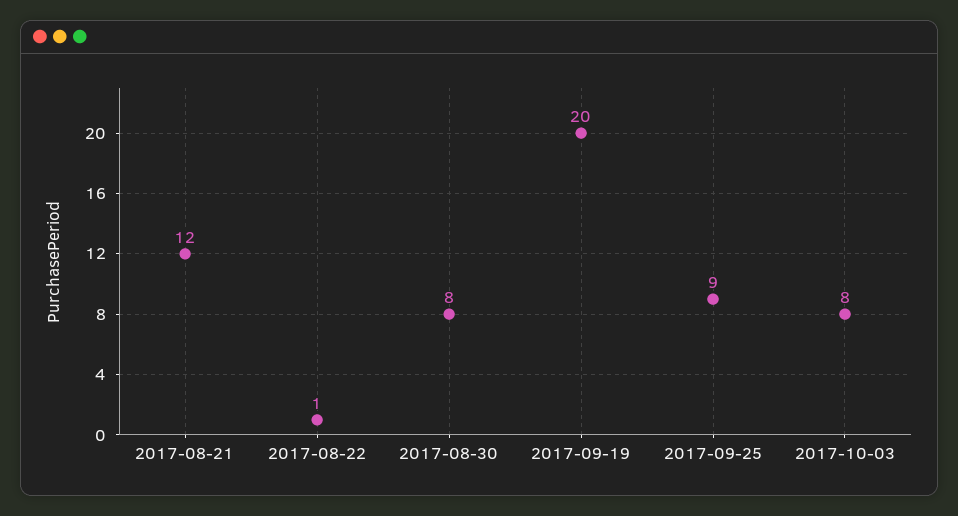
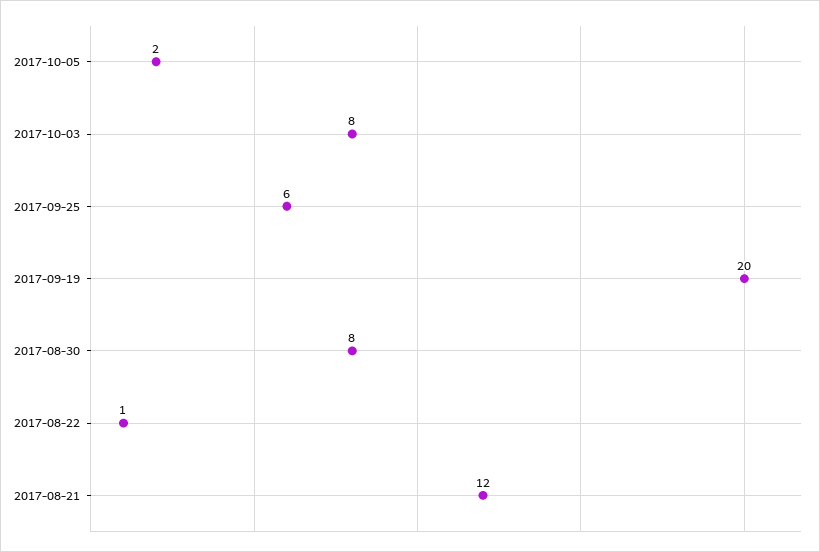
2017-09-25: 9 -> 6
2017-10-05: none -> 2

